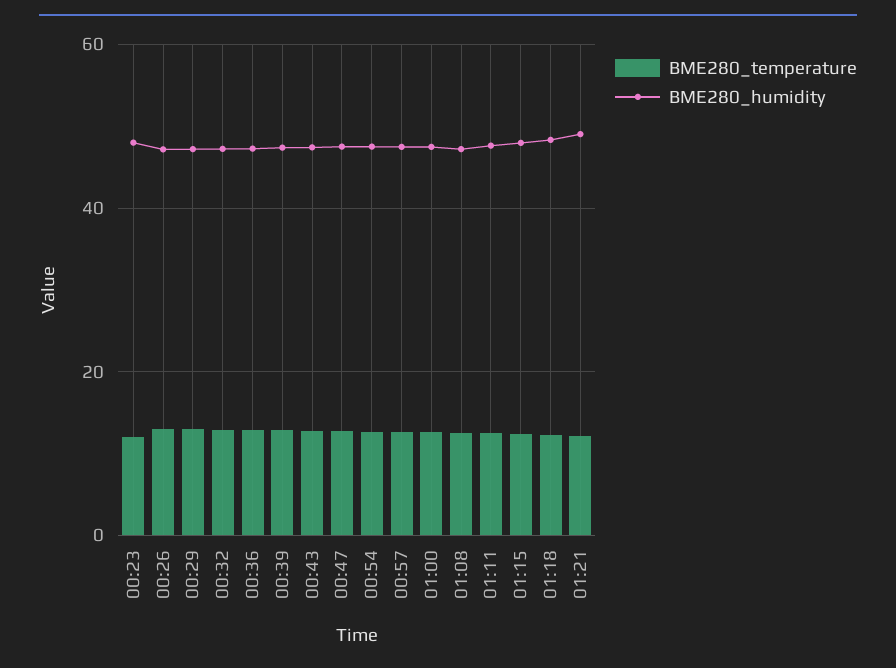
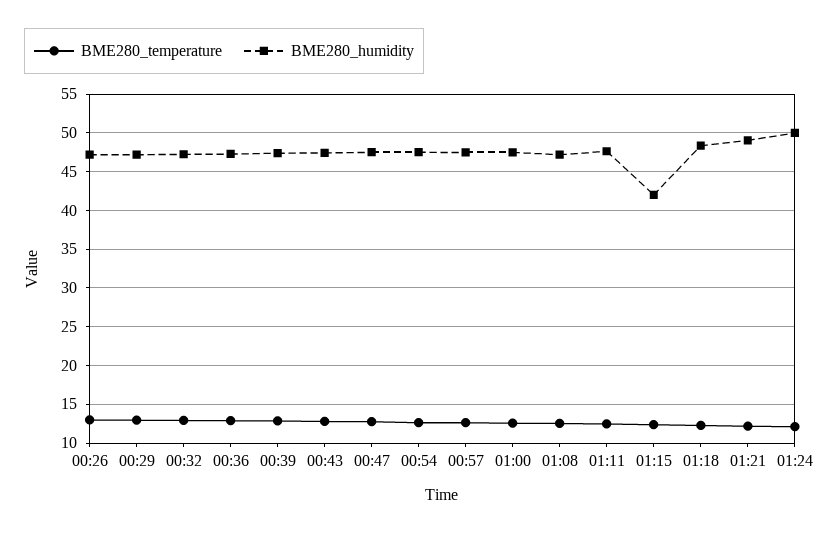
BME280_temperature, 00:23: 12 -> none
BME280_humidity, 00:23: 48 -> none
BME280_humidity, 01:15: 48 -> 42
BME280_temperature, 01:24: none -> 12
BME280_humidity, 01:24: none -> 50

